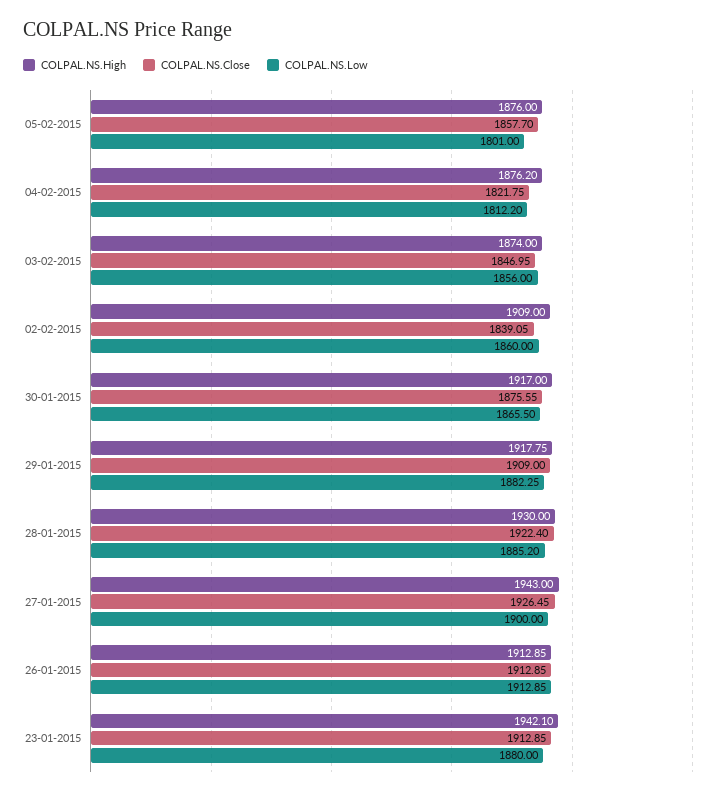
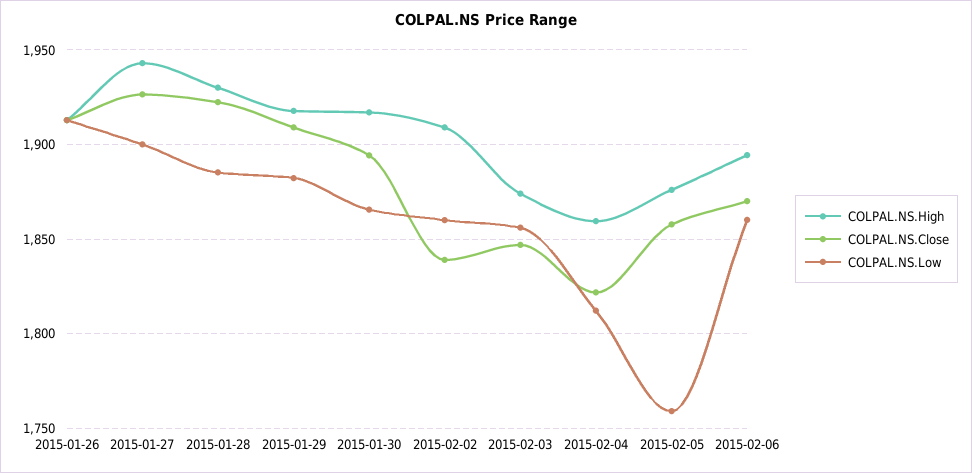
COLPAL.NS.Low, 05-02-2015: 1801 -> 1760
COLPAL.NS.High, 04-02-2015: 1876.2 -> 1860
COLPAL.NS.Close, 30-01-2015: 1875.55 -> 1895
COLPAL.NS.High, 23-01-2015: 1942.1 -> none
COLPAL.NS.Close, 23-01-2015: 1912.85 -> none
COLPAL.NS.Low, 23-01-2015: 1880 -> none
COLPAL.NS.High, 2015-02-06: none -> 1895
COLPAL.NS.Close, 2015-02-06: none -> 1870
COLPAL.NS.Low, 2015-02-06: none -> 1860

